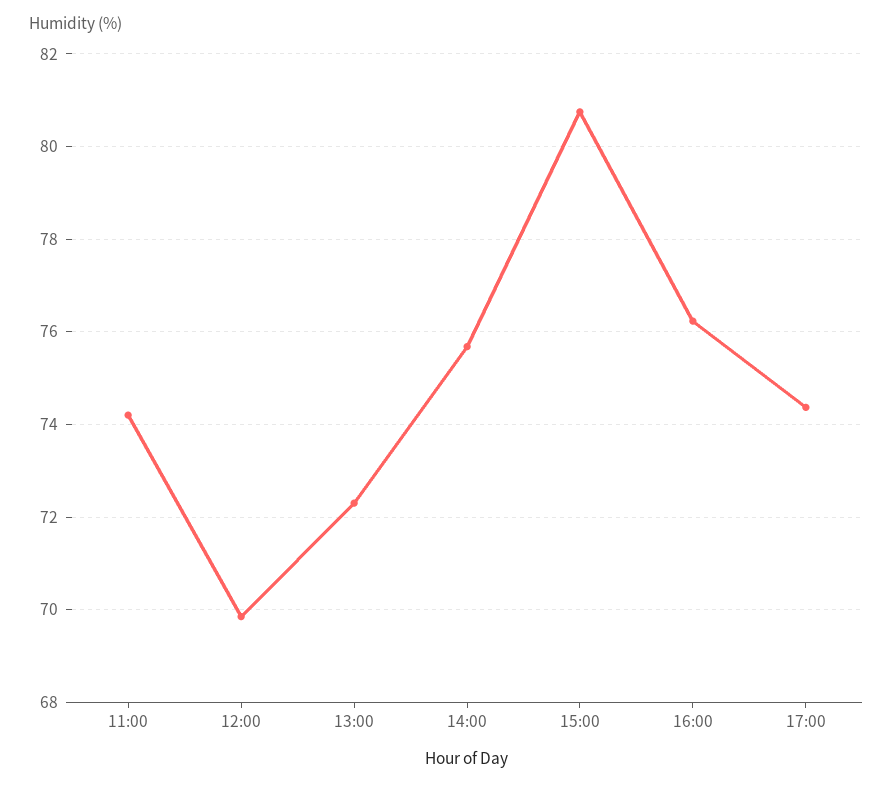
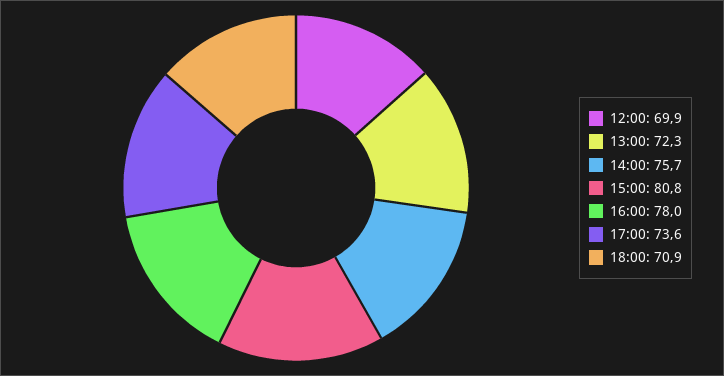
11:00: 74.2 -> none
16:00: 76.2 -> 78
17:00: 74.4 -> 73.6
18:00: none -> 70.9

